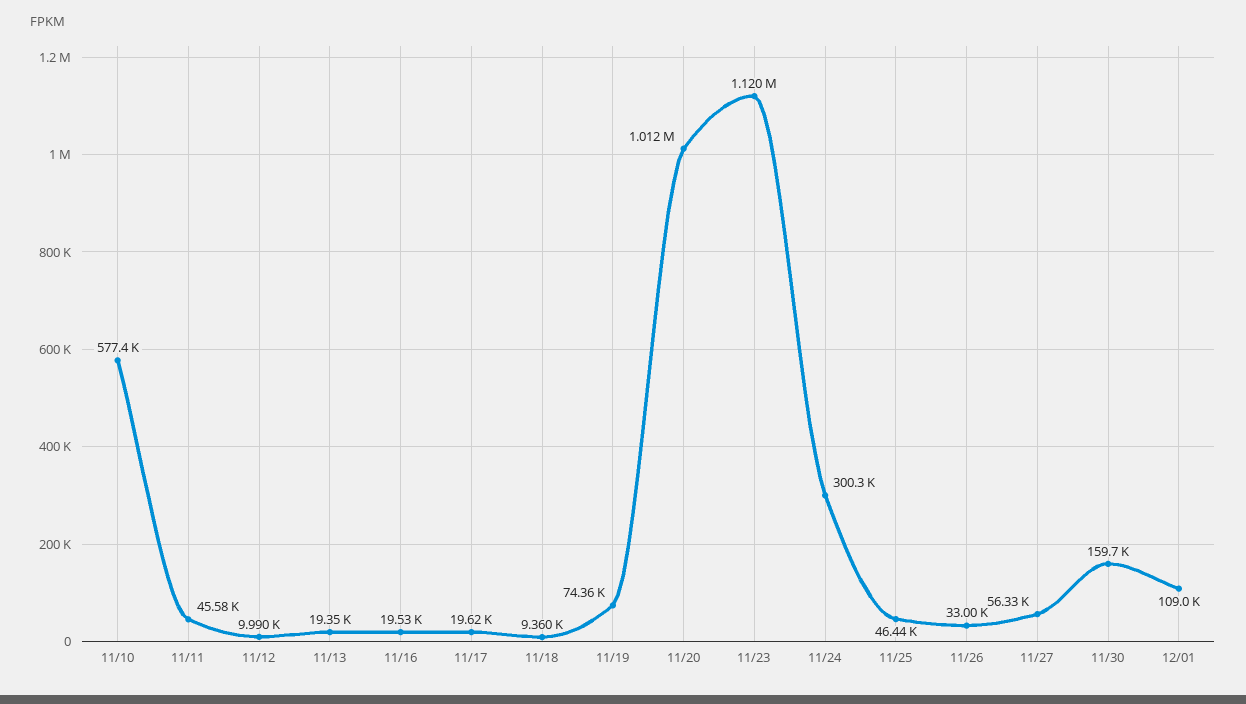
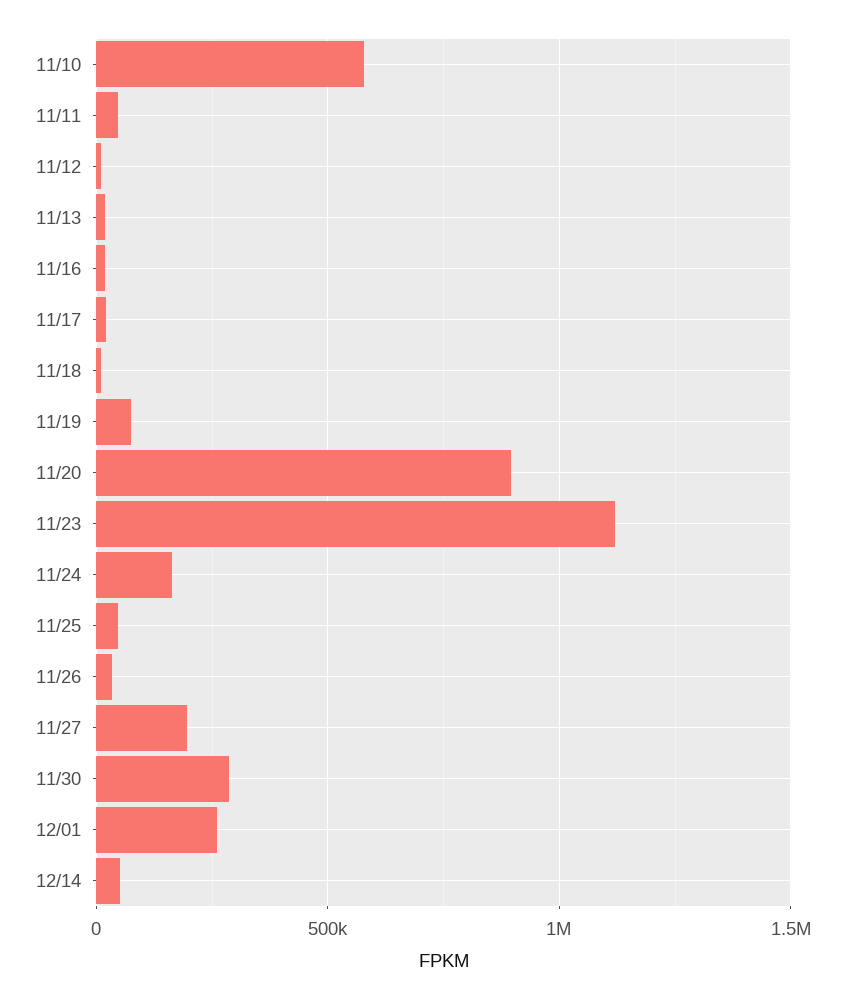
11/20: 1012000 -> 900000
11/24: 300300 -> 150000
11/27: 56330 -> 200000
11/30: 159700 -> 300000
12/01: 109000 -> 250000
12/14: none -> 50000

